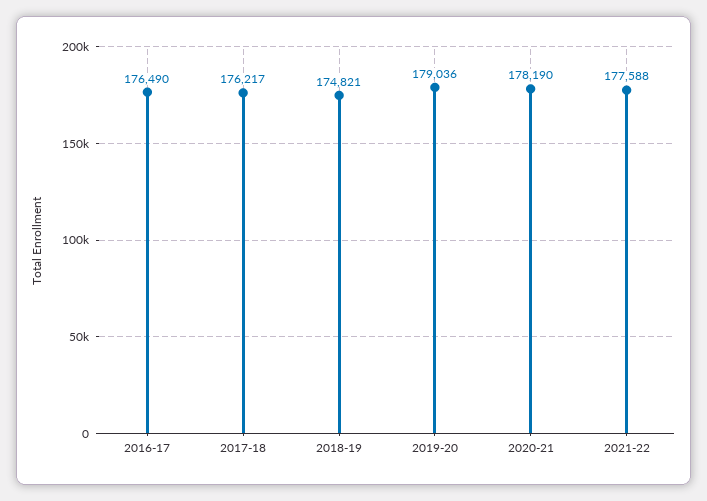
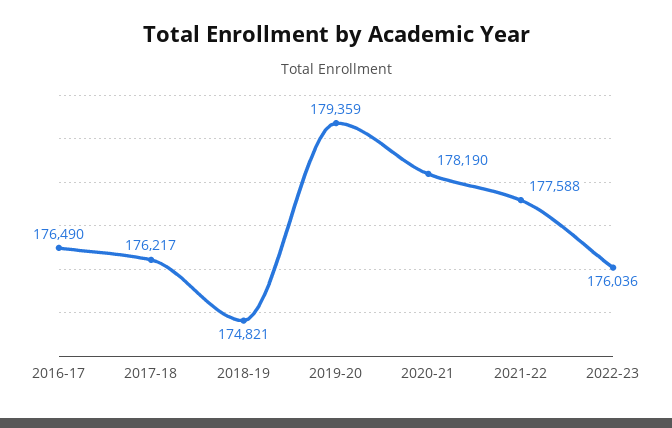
2019-20: 179036 -> 179359
2022-23: none -> 176036

